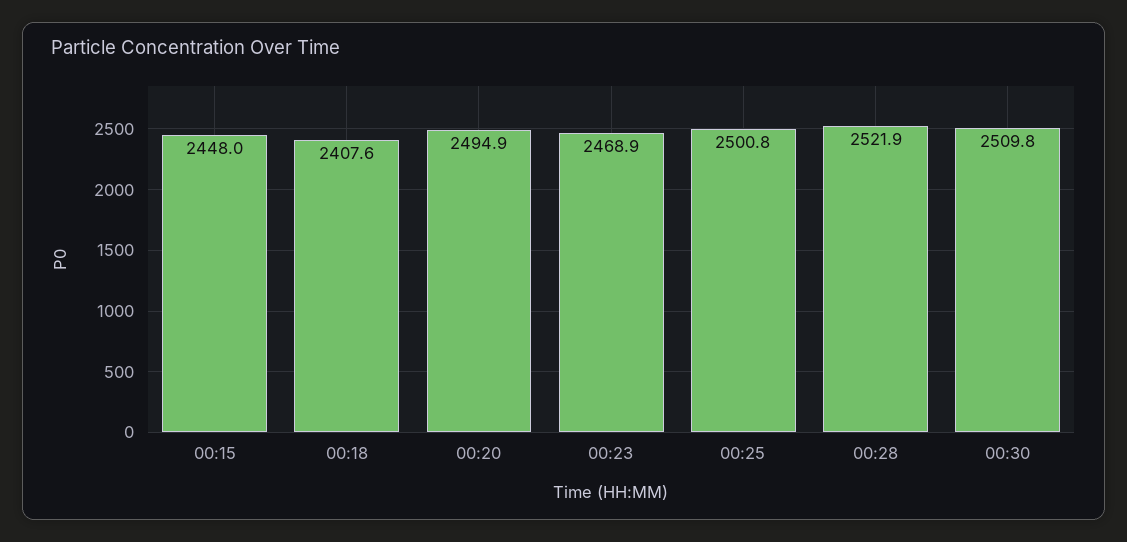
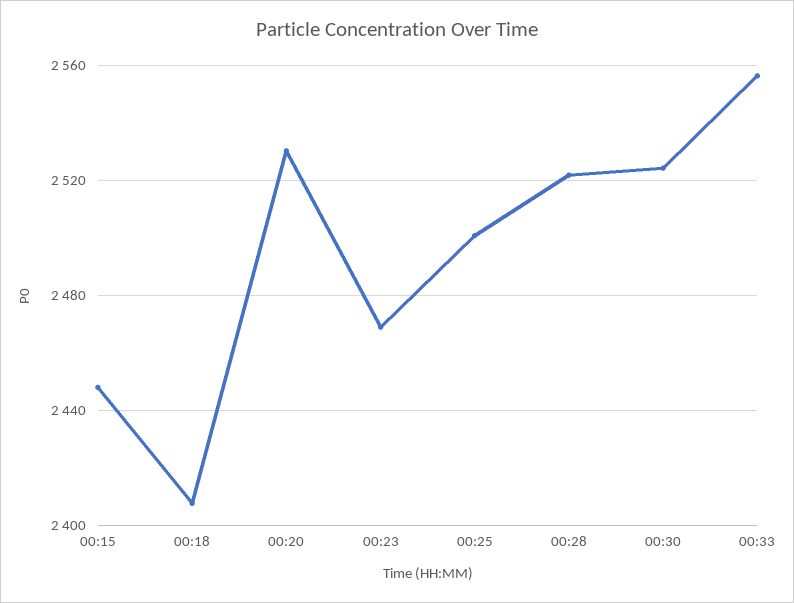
00:20: 2494.9 -> 2530
00:30: 2509.8 -> 2525
00:33: none -> 2555

